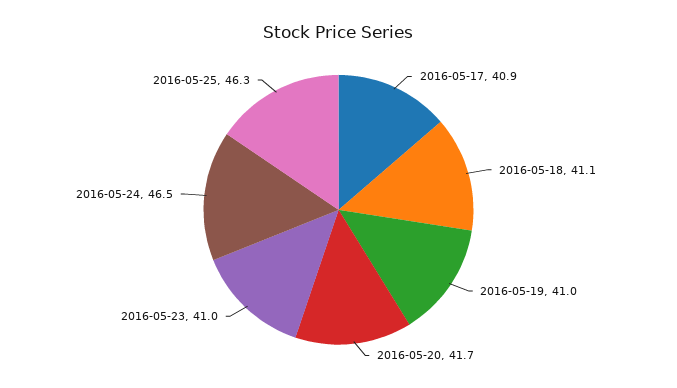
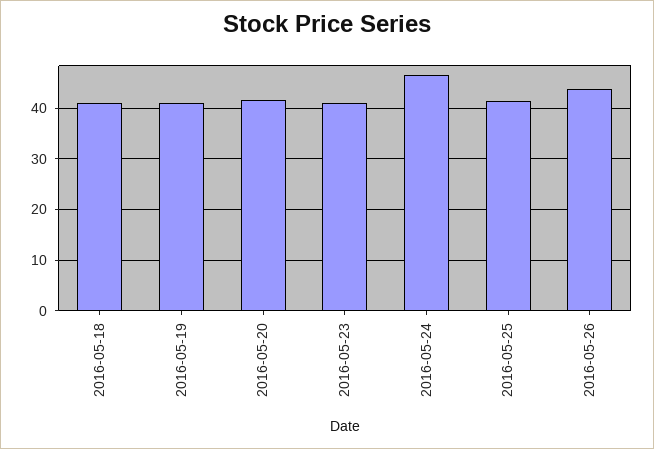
2016-05-17: 40.9 -> none
2016-05-25: 46.3 -> 42
2016-05-26: none -> 44

